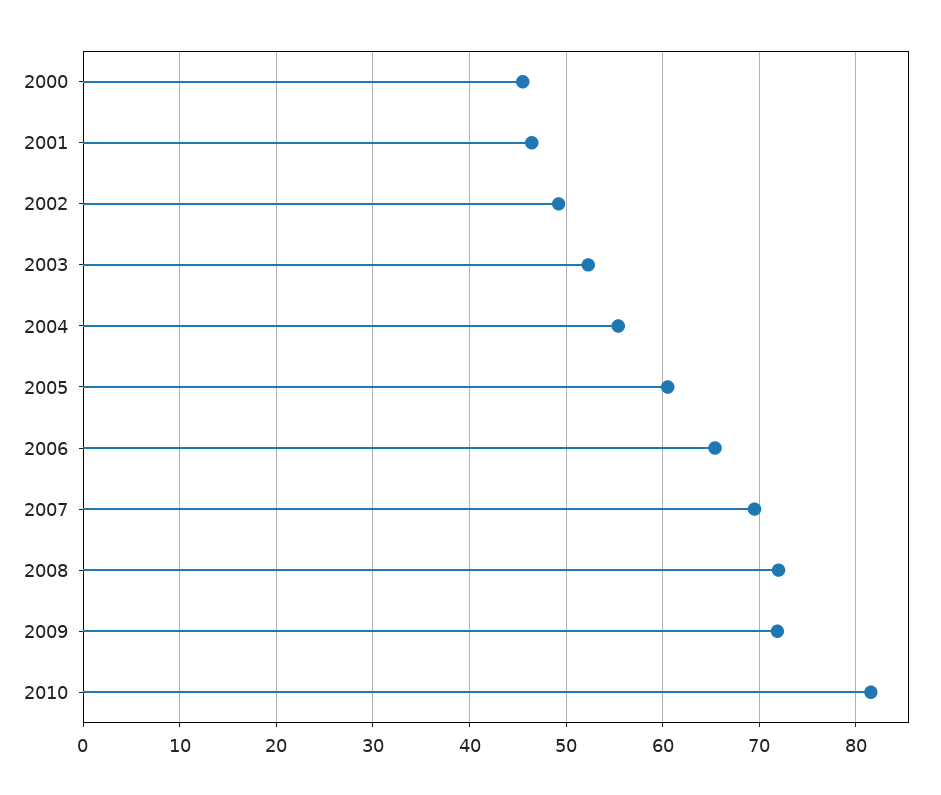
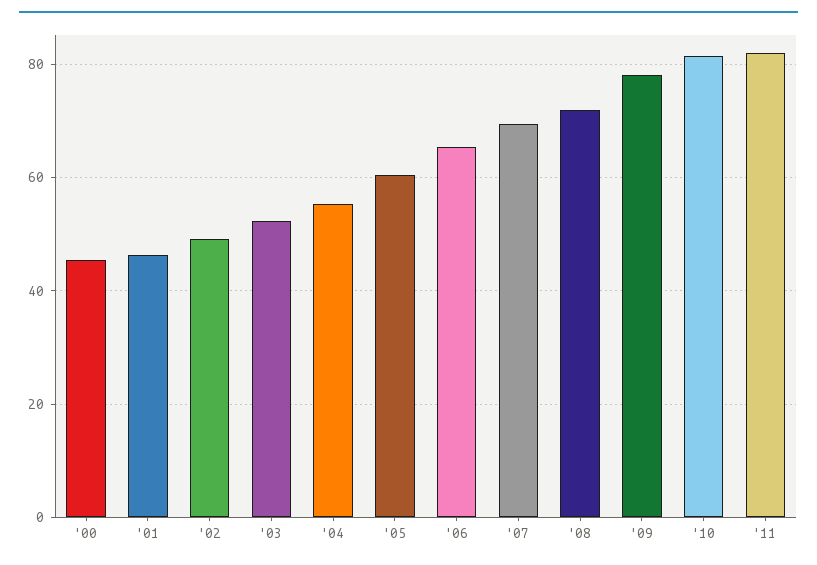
2009: 72 -> 78
'11: none -> 82

